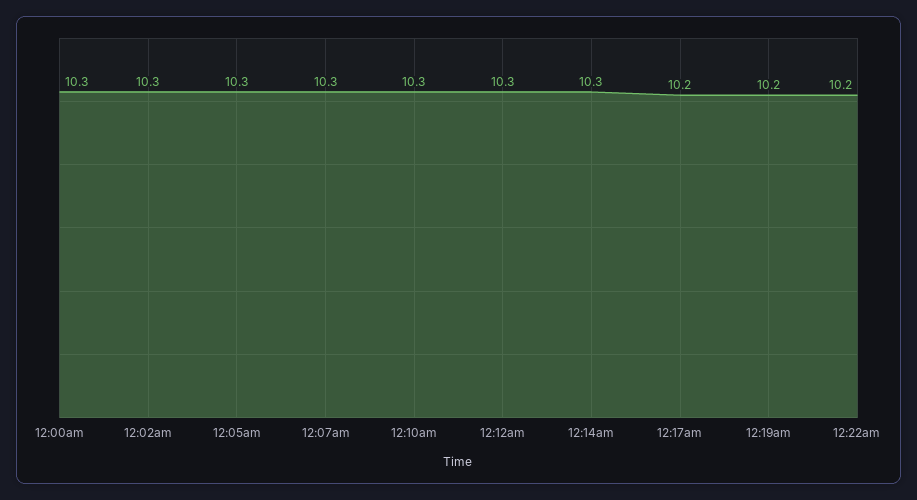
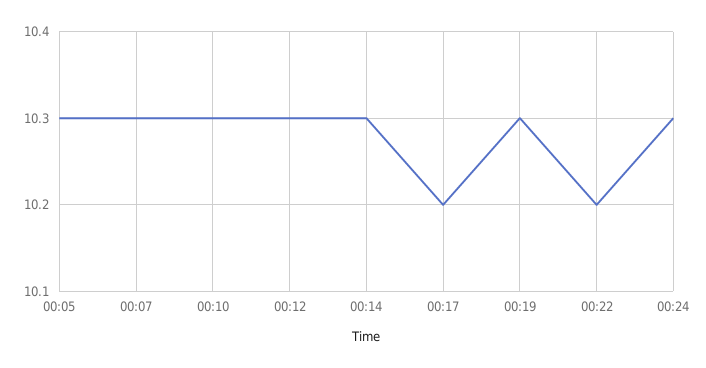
12:00am: 10.3 -> none
12:02am: 10.3 -> none
12:19am: 10.2 -> 10.3
00:24: none -> 10.3

